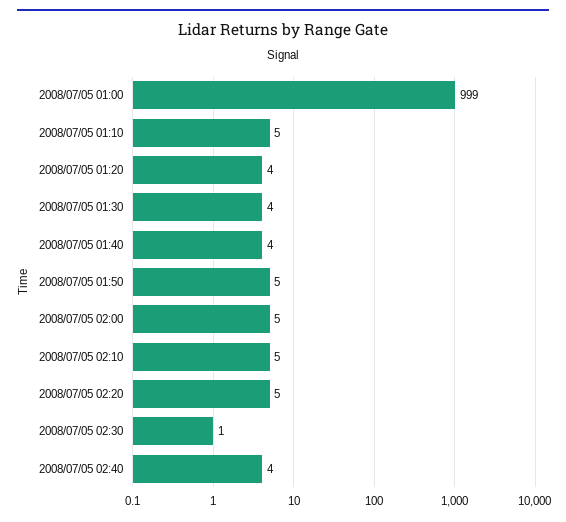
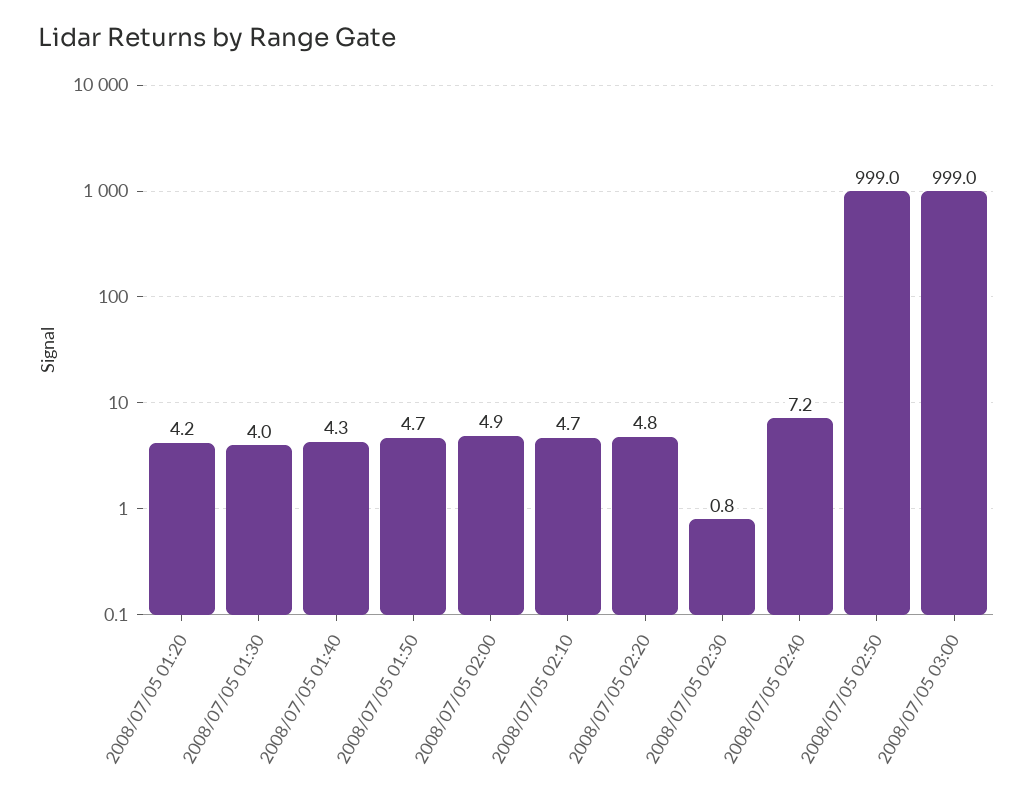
2008/07/05 01:00: 999 -> none
2008/07/05 01:10: 5 -> none
2008/07/05 02:40: 4 -> 7.2
2008/07/05 02:50: none -> 999
2008/07/05 03:00: none -> 999

